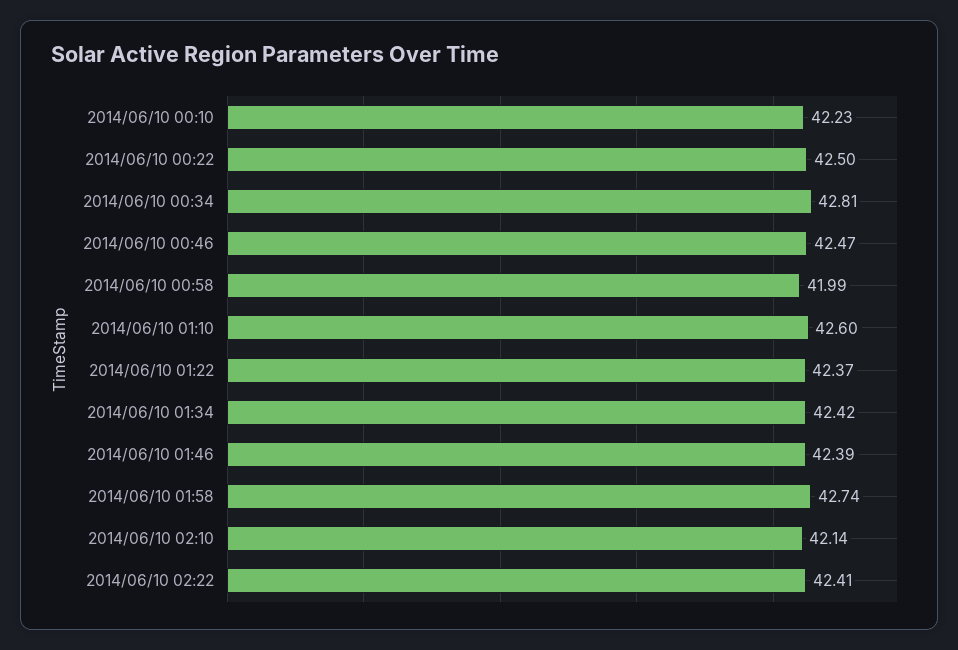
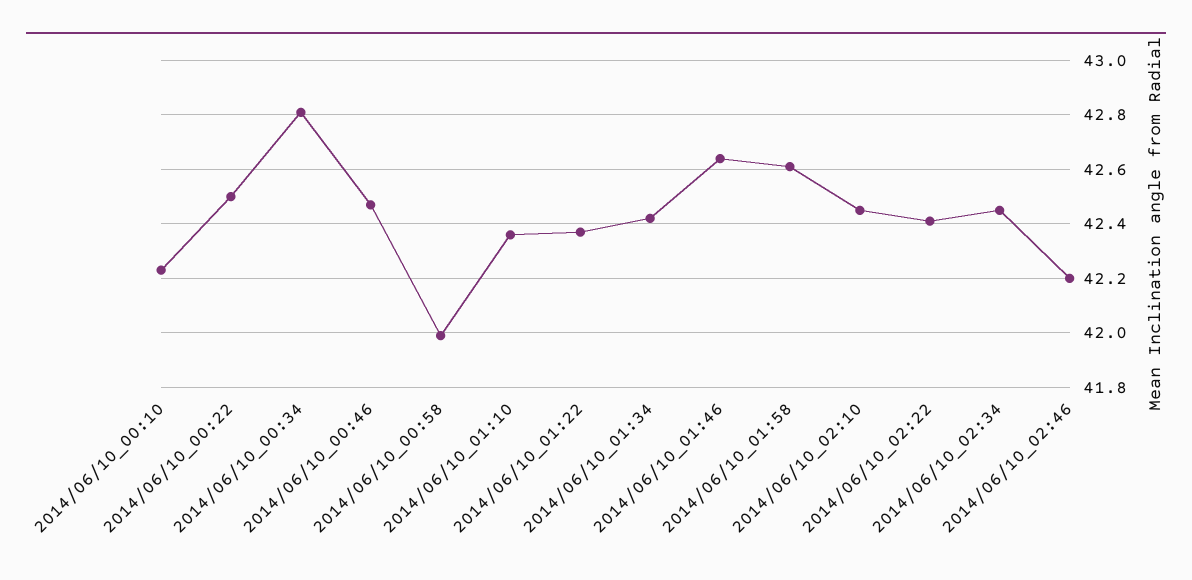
2014/06/10 01:10: 42.6 -> 42.35
2014/06/10 01:46: 42.39 -> 42.65
2014/06/10 01:58: 42.74 -> 42.6
2014/06/10 02:10: 42.14 -> 42.45
2014/06/10_02:34: none -> 42.45
2014/06/10_02:46: none -> 42.2

